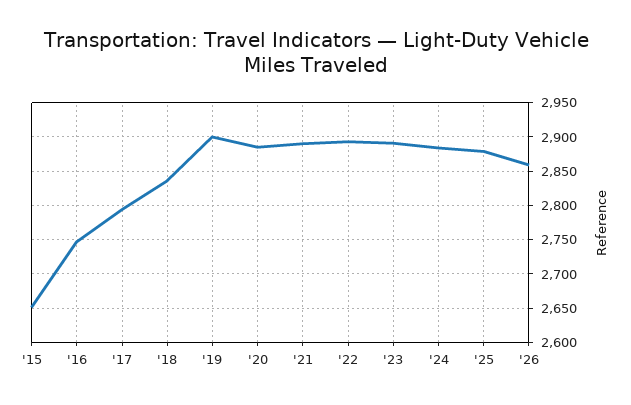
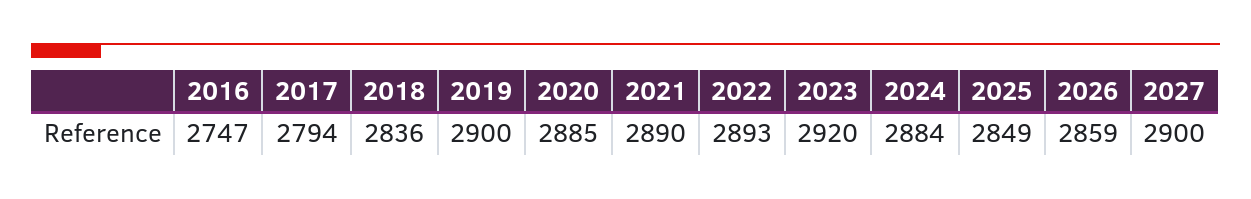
'15: 2650 -> none
'23: 2890 -> 2920
'25: 2880 -> 2849
2027: none -> 2900

